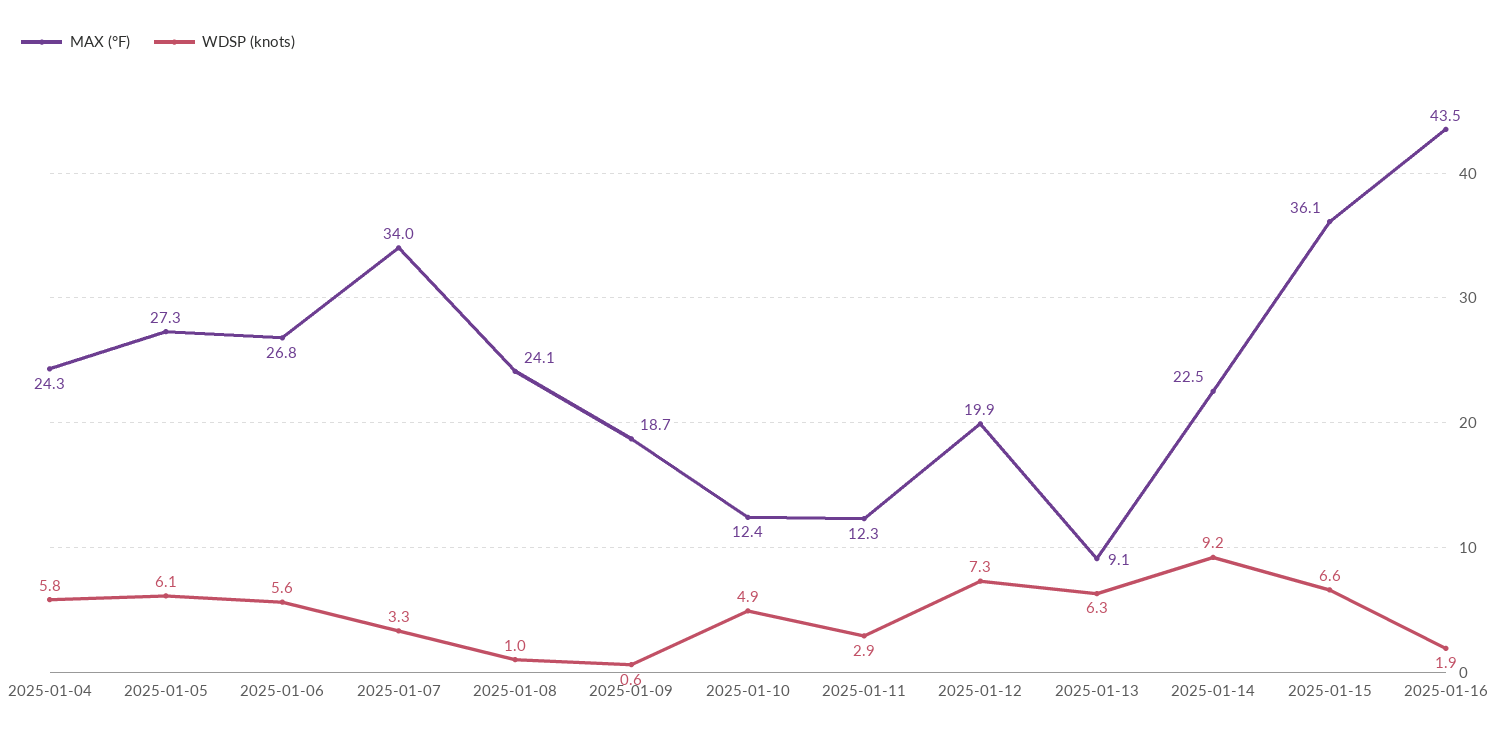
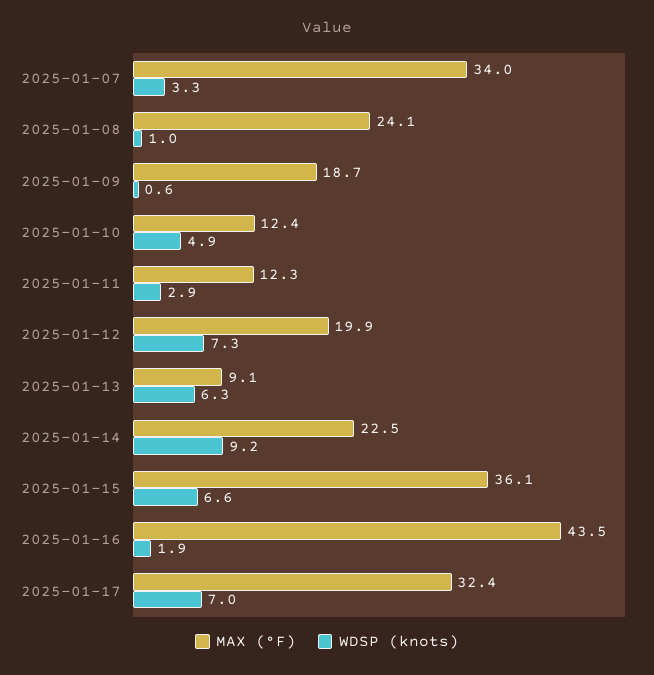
MAX (°F), 2025-01-04: 24.3 -> none
WDSP (knots), 2025-01-04: 5.8 -> none
MAX (°F), 2025-01-05: 27.3 -> none
WDSP (knots), 2025-01-05: 6.1 -> none
MAX (°F), 2025-01-06: 26.8 -> none
WDSP (knots), 2025-01-06: 5.6 -> none
MAX (°F), 2025-01-17: none -> 32.4
WDSP (knots), 2025-01-17: none -> 7

